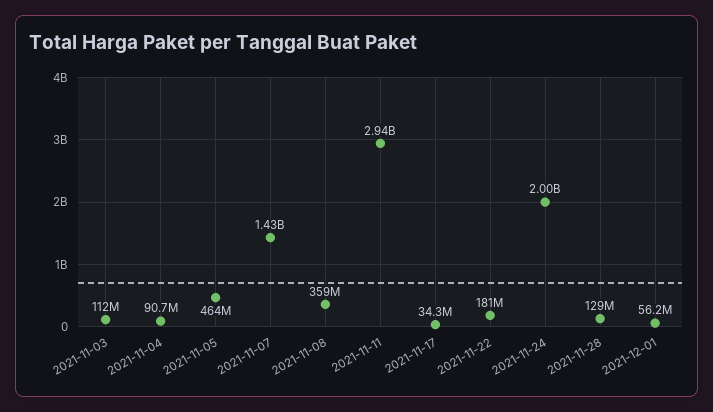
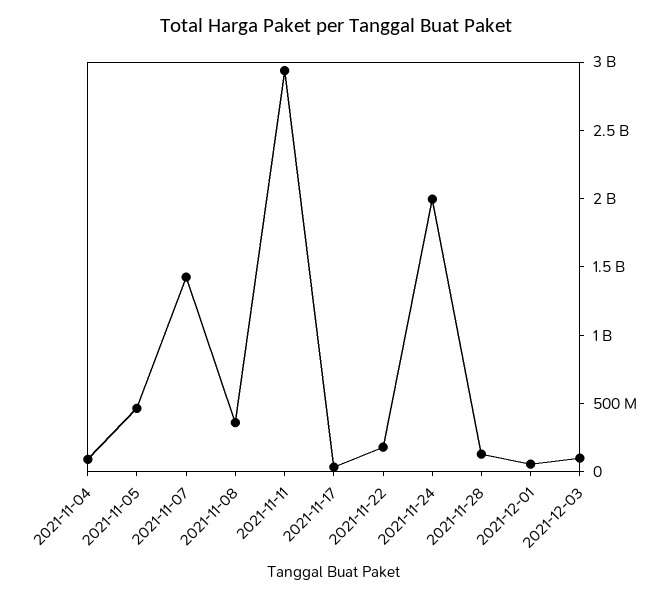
2021-11-03: 112000000 -> none
2021-12-03: none -> 100000000

